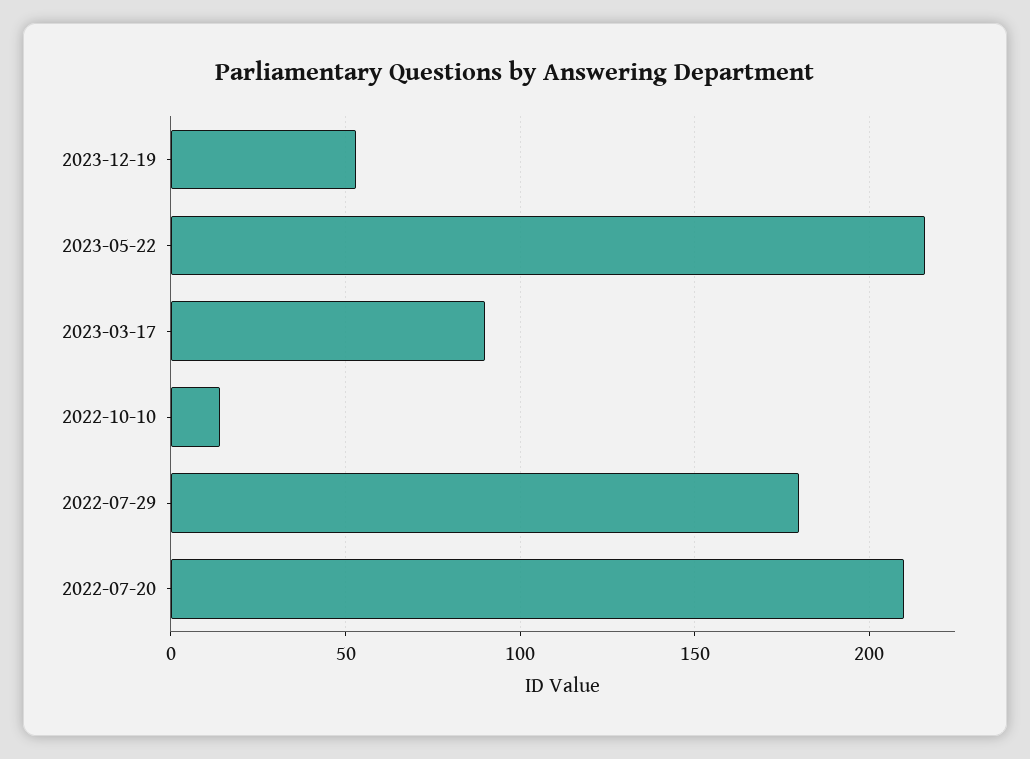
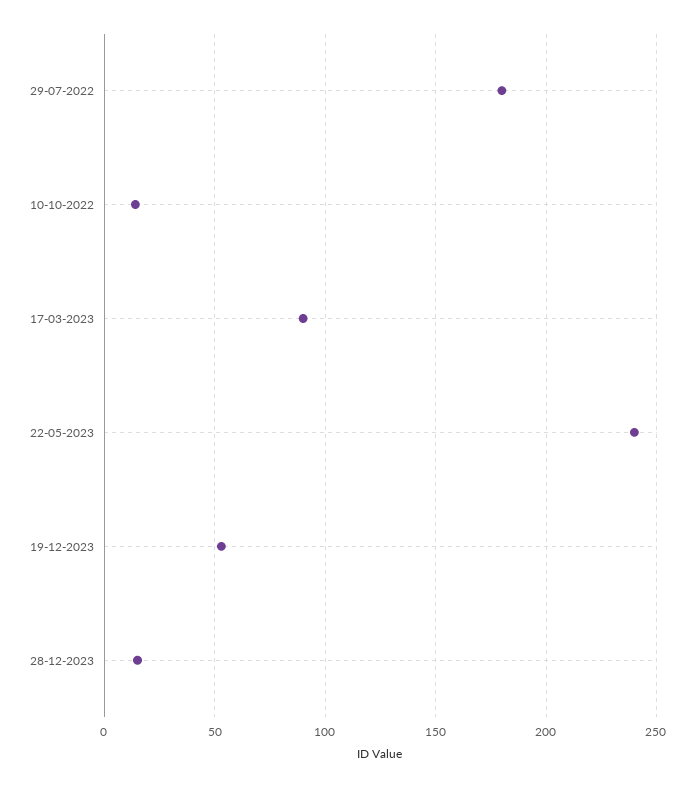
2023-05-22: 215 -> 240
2022-07-20: 210 -> none
28-12-2023: none -> 15

